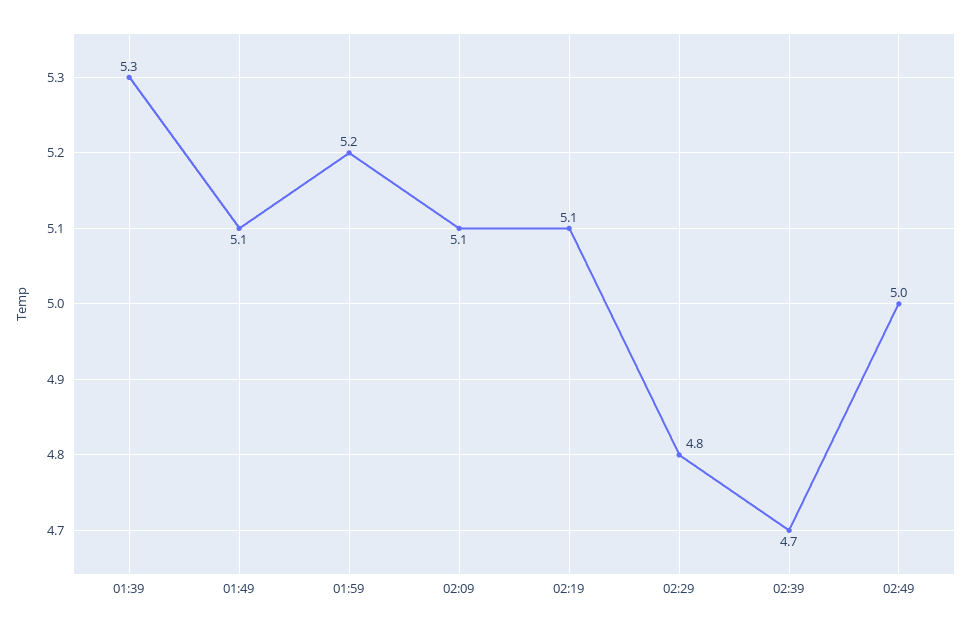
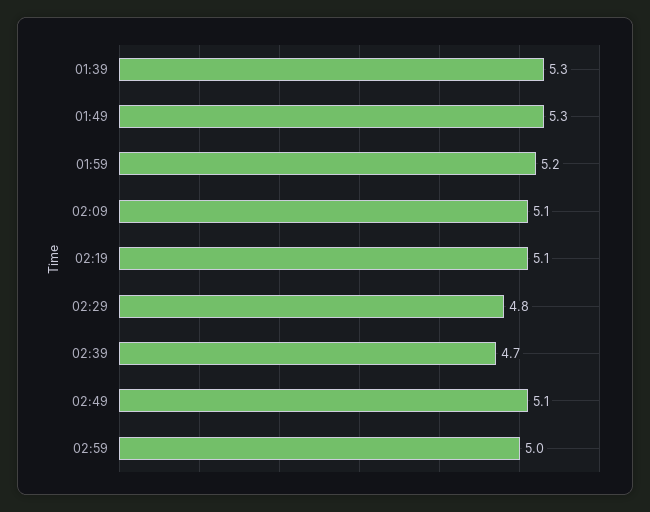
01:49: 5.1 -> 5.3
02:49: 5 -> 5.1
02:59: none -> 5

